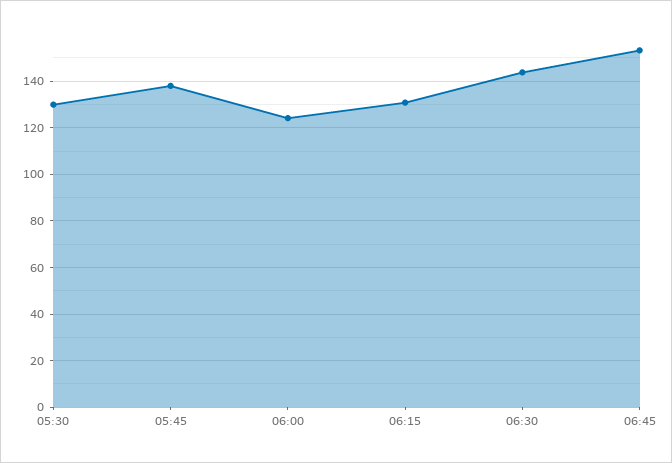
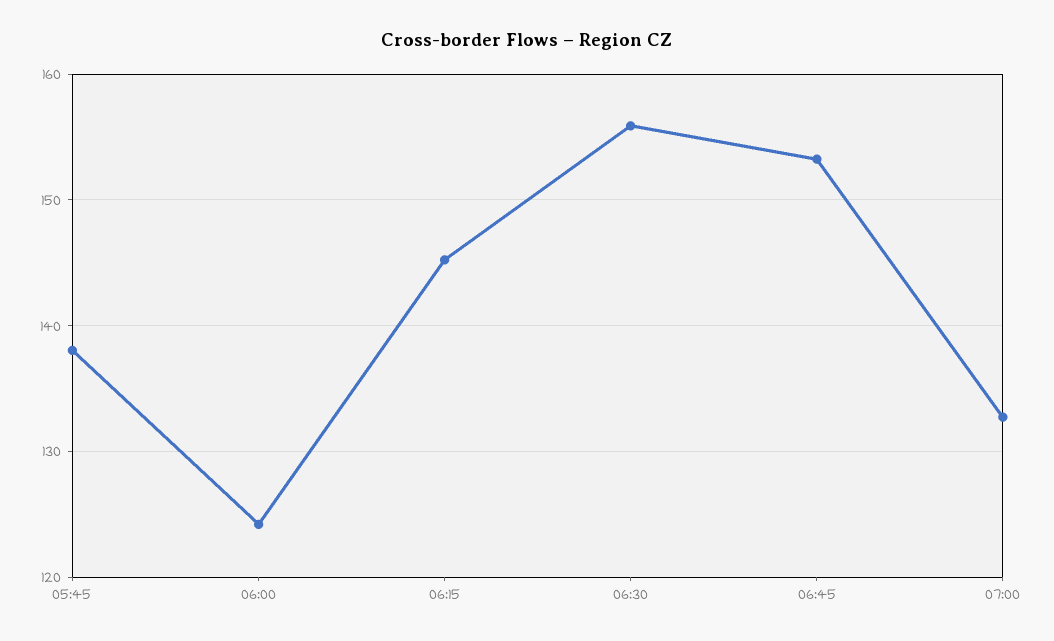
05:30: 130 -> none
06:15: 130 -> 145
06:30: 145 -> 156
07:00: none -> 133

